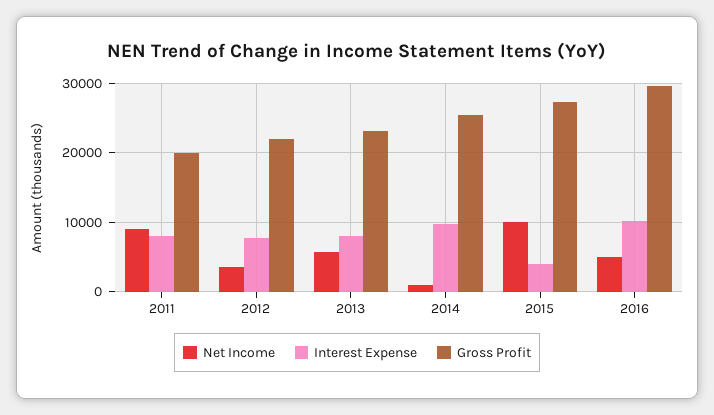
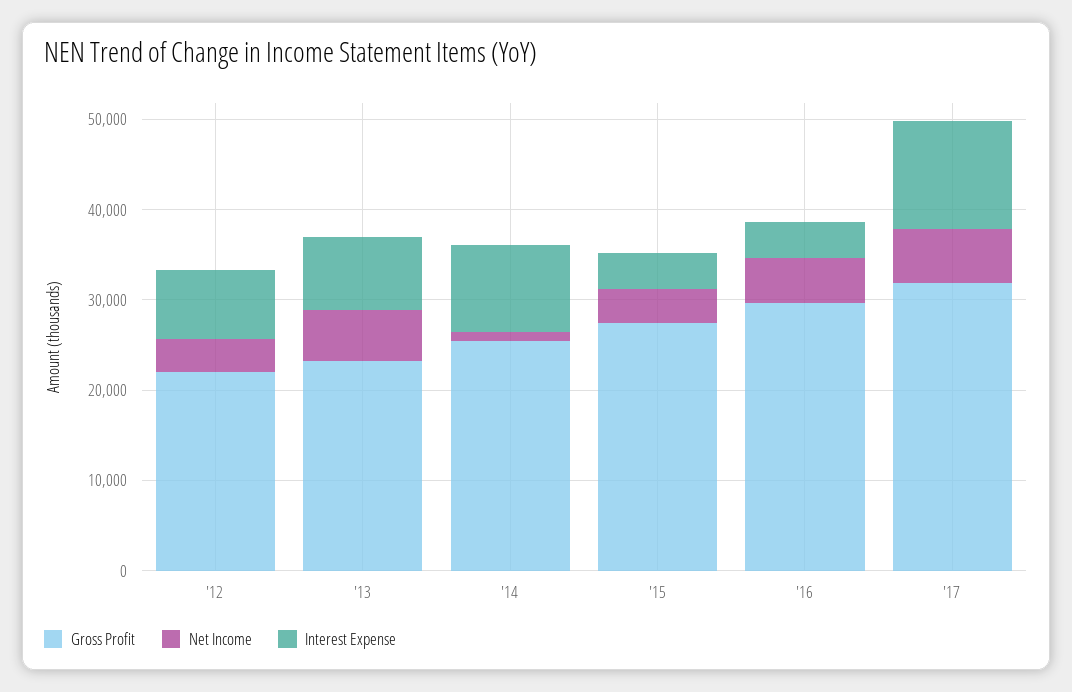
Net Income, 2011: 9000 -> none
Interest Expense, 2011: 8000 -> none
Gross Profit, 2011: 20000 -> none
Net Income, 2015: 10000 -> 4000
Interest Expense, 2016: 10000 -> 4000
Gross Profit, '17: none -> 32000
Net Income, '17: none -> 6000
Interest Expense, '17: none -> 12000

